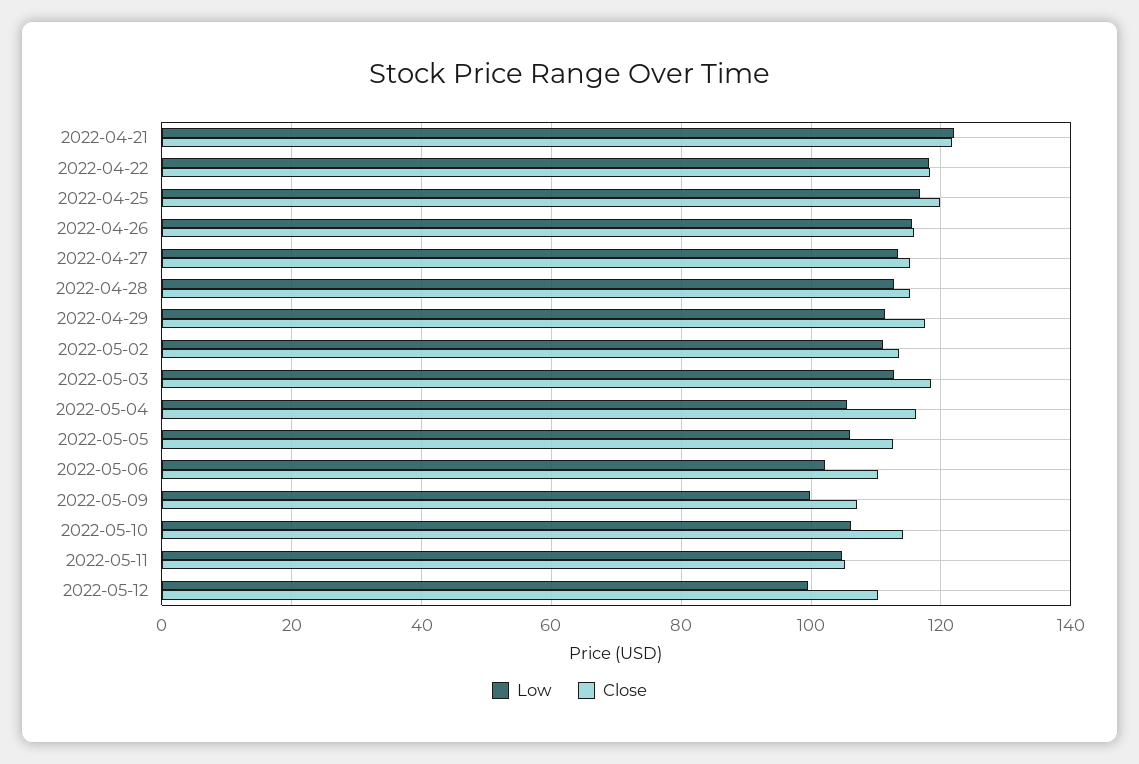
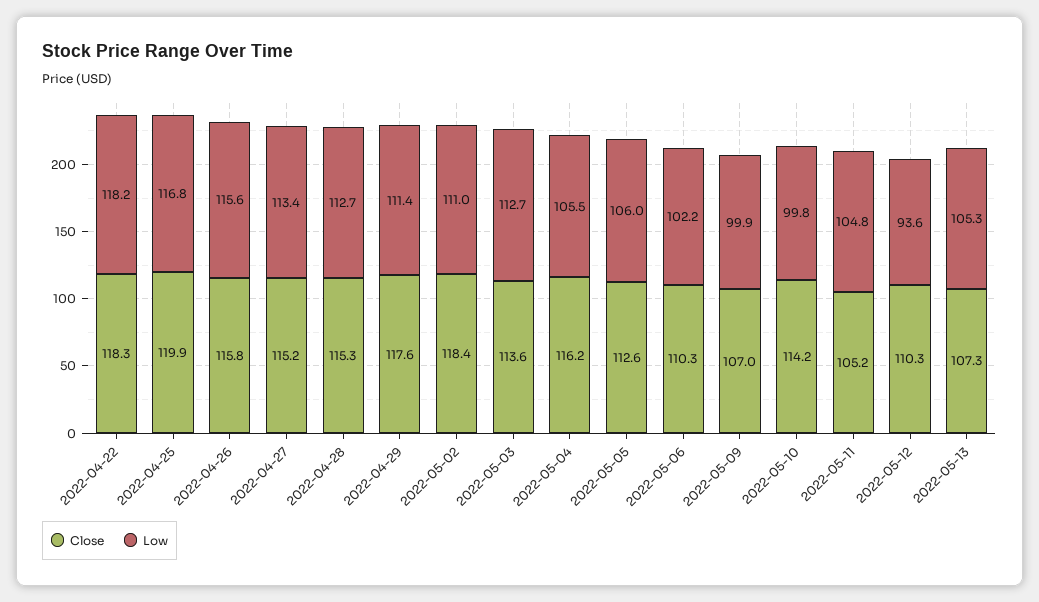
Low, 2022-04-21: 122 -> none
Close, 2022-04-21: 122 -> none
Close, 2022-05-02: 114 -> 118.4
Close, 2022-05-03: 118 -> 113.6
Low, 2022-05-10: 106 -> 99.8
Low, 2022-05-12: 100 -> 93.6
Close, 2022-05-13: none -> 107.3
Low, 2022-05-13: none -> 105.3

